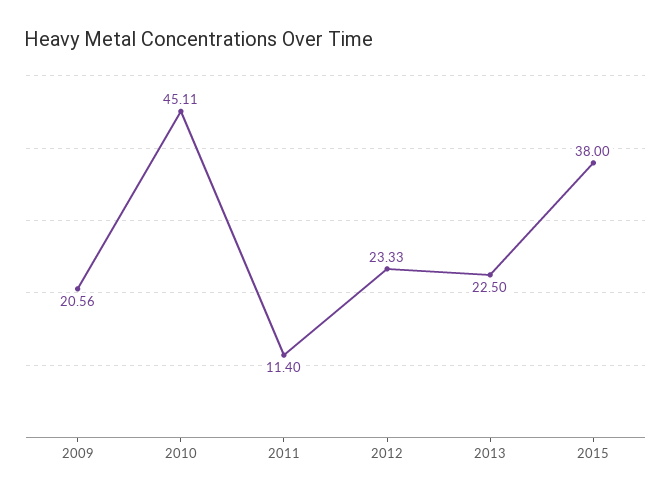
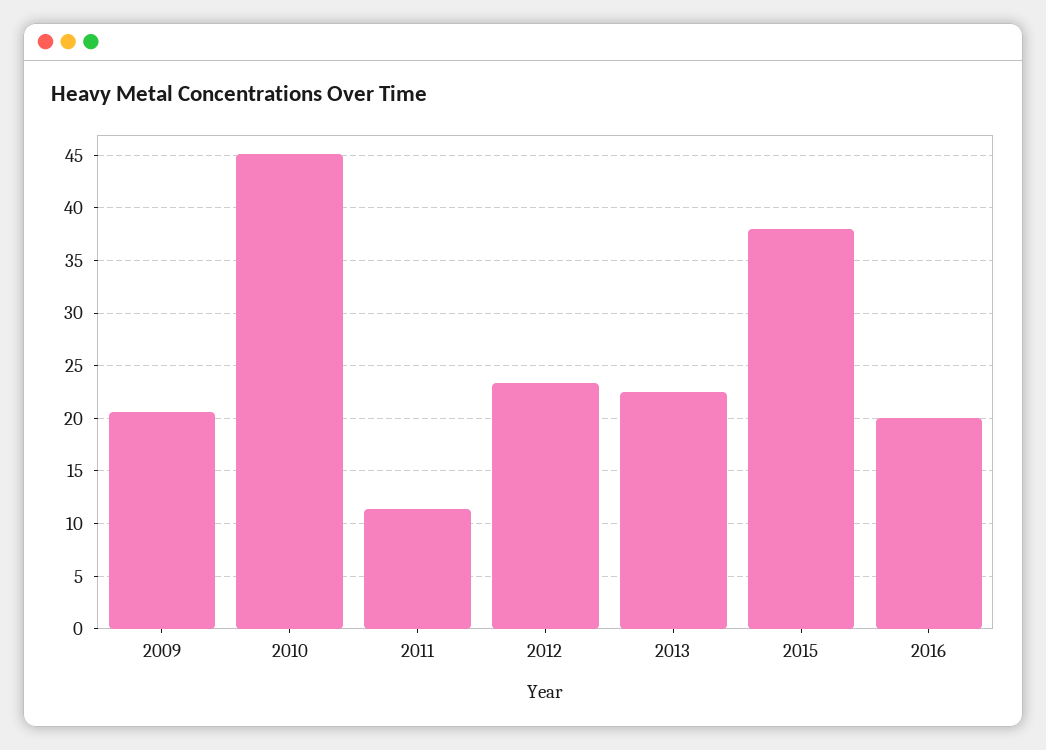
2016: none -> 20

